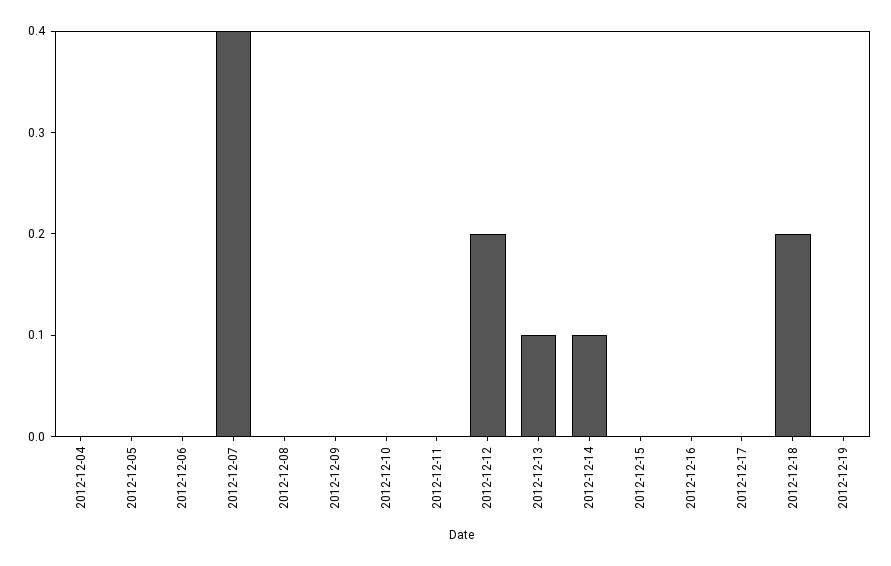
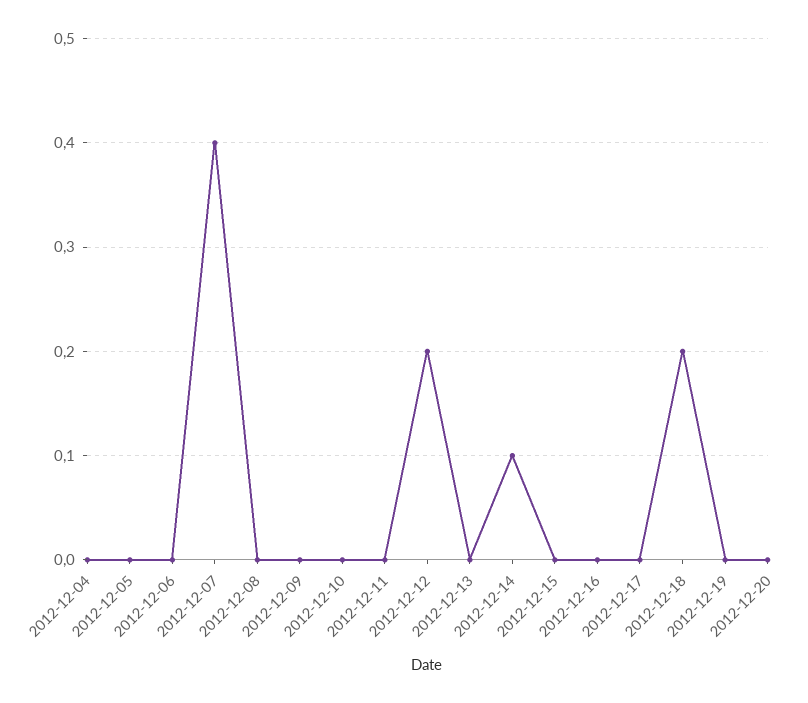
2012-12-13: 0.1 -> 0
2012-12-20: none -> 0

